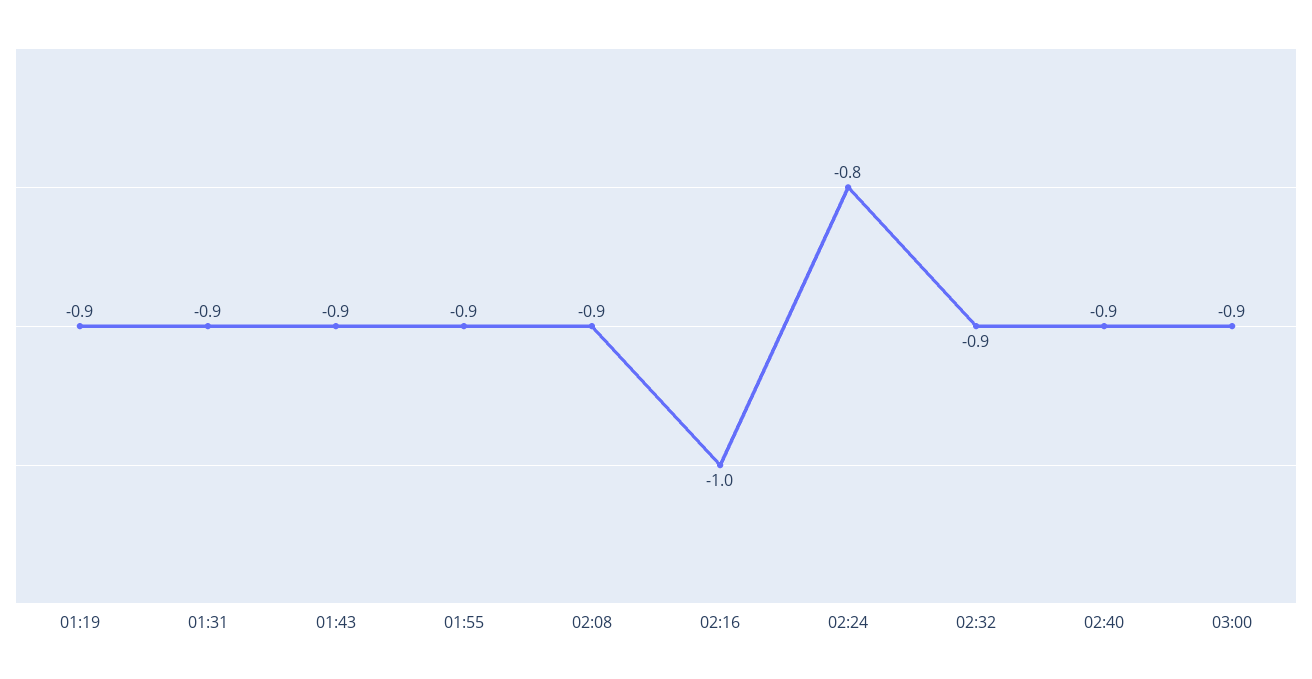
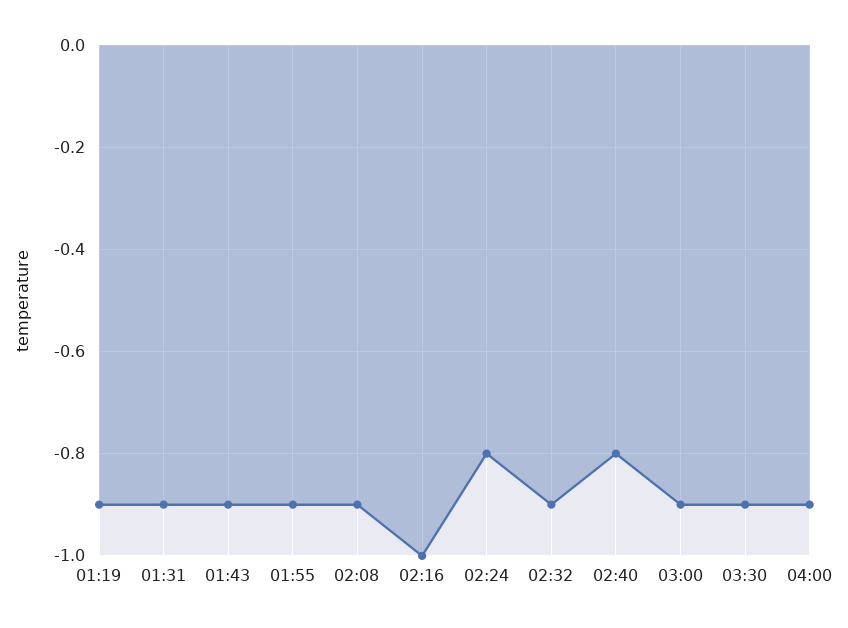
02:40: -0.9 -> -0.8
03:30: none -> -0.9
04:00: none -> -0.9

